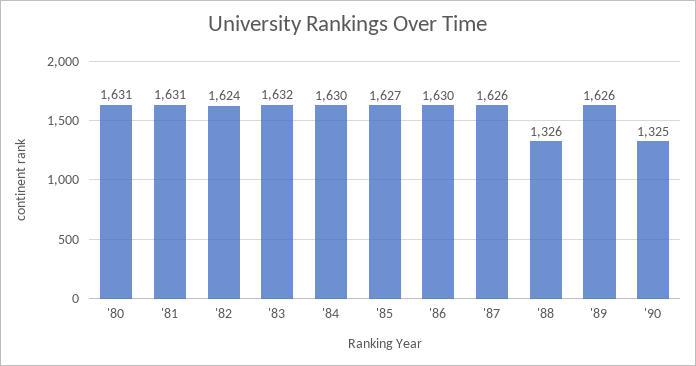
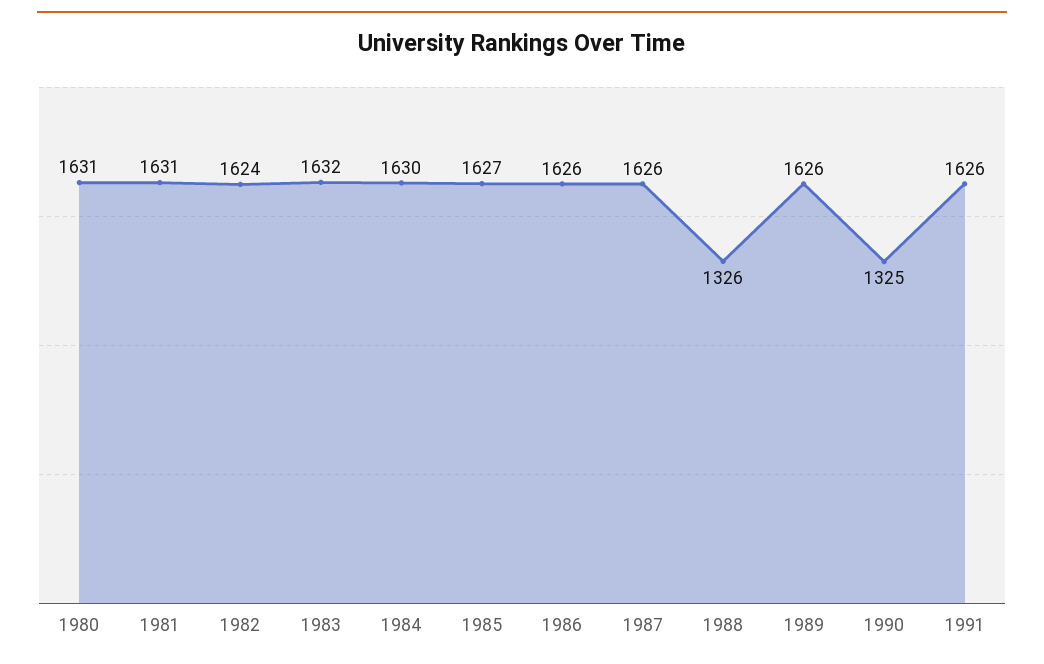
'86: 1630 -> 1626
1991: none -> 1626

